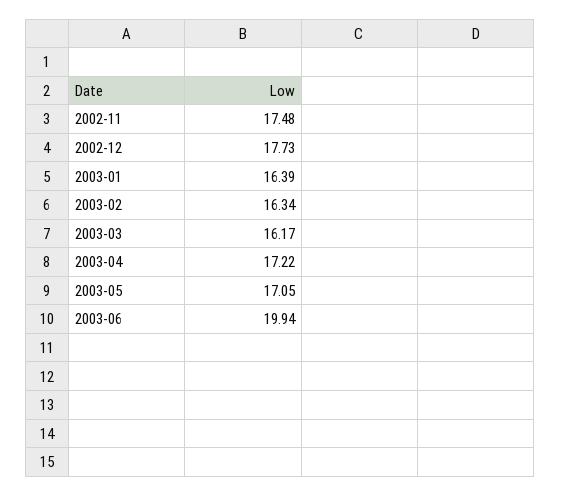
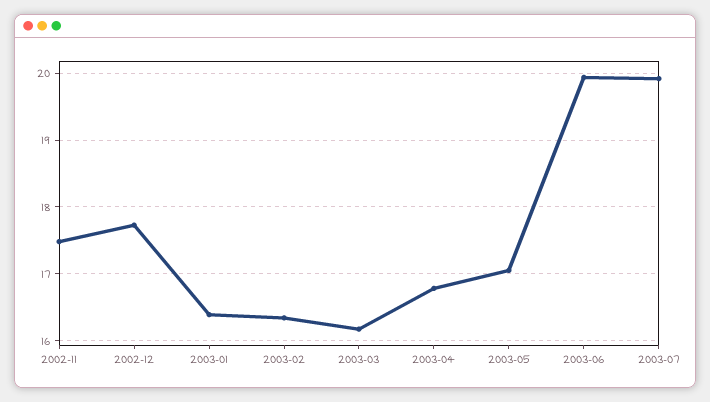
2003-04: 17.22 -> 16.8
2003-07: none -> 19.9

